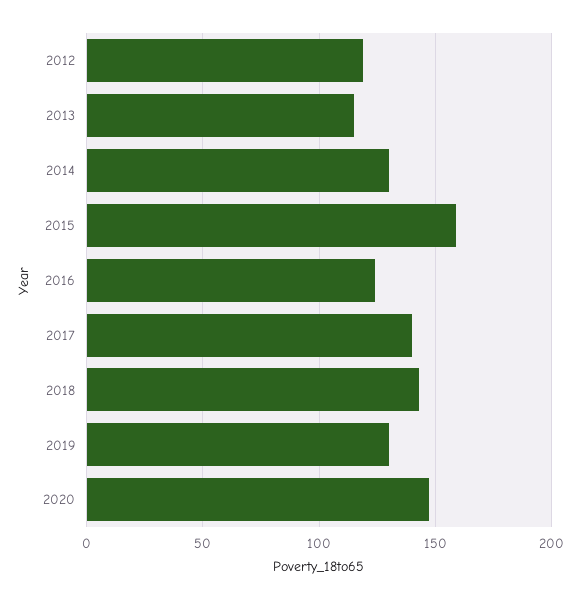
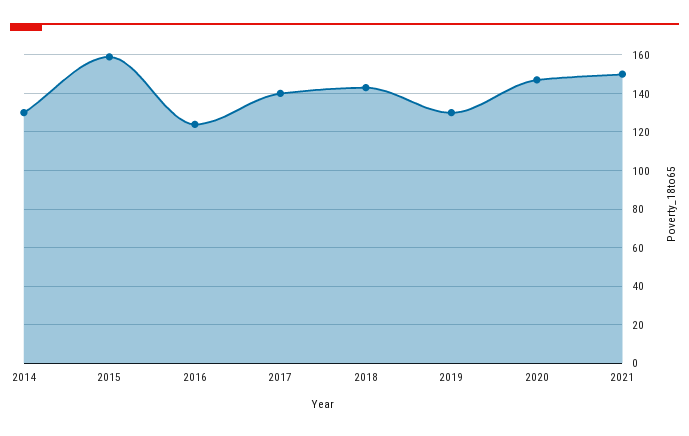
2012: 120 -> none
2013: 115 -> none
2021: none -> 150

